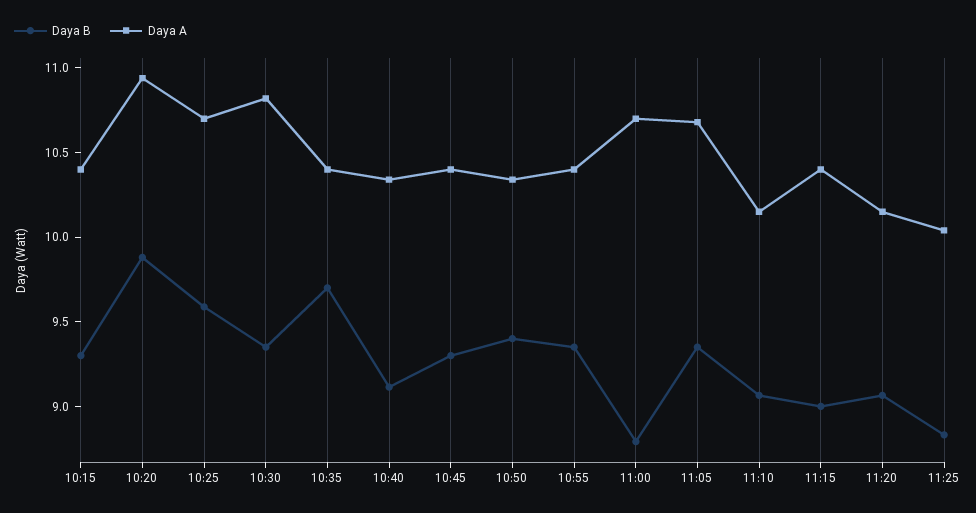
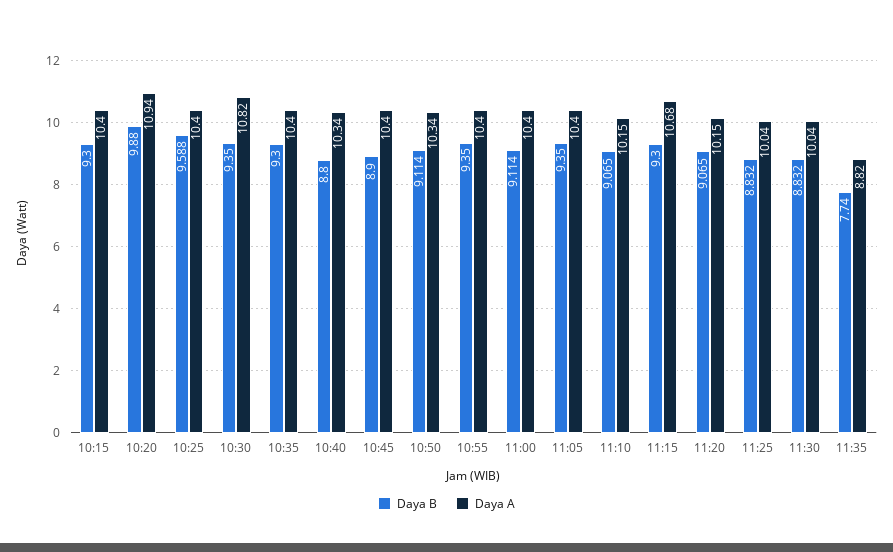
Daya A, 10:25: 10.7 -> 10.4
Daya B, 10:35: 9.7 -> 9.3
Daya B, 10:40: 9.1 -> 8.8
Daya B, 10:45: 9.3 -> 8.9
Daya B, 10:50: 9.4 -> 9.114
Daya B, 11:00: 8.8 -> 9.114
Daya A, 11:00: 10.7 -> 10.4
Daya A, 11:05: 10.7 -> 10.4
Daya B, 11:15: 9 -> 9.3
Daya A, 11:15: 10.4 -> 10.68
Daya B, 11:30: none -> 8.832
Daya A, 11:30: none -> 10.04
Daya B, 11:35: none -> 7.74
Daya A, 11:35: none -> 8.82

